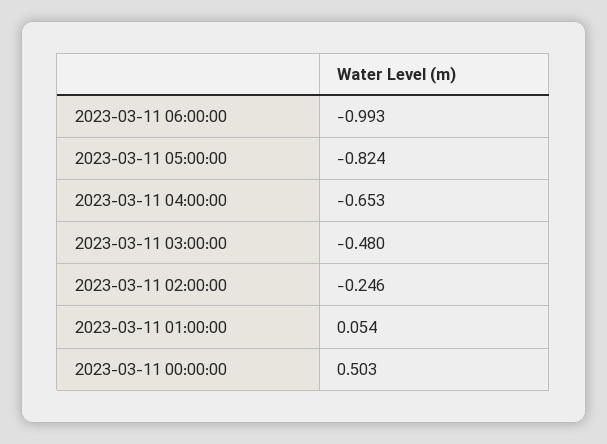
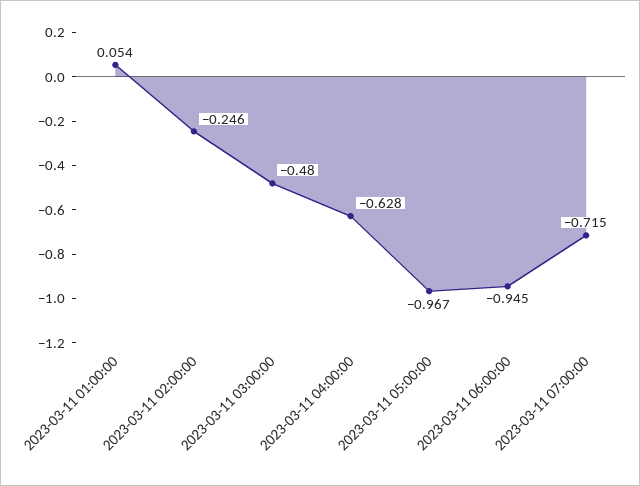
2023-03-11 06:00:00: -0.993 -> -0.945
2023-03-11 05:00:00: -0.824 -> -0.967
2023-03-11 04:00:00: -0.653 -> -0.628
2023-03-11 00:00:00: 0.503 -> none
2023-03-11 07:00:00: none -> -0.715

